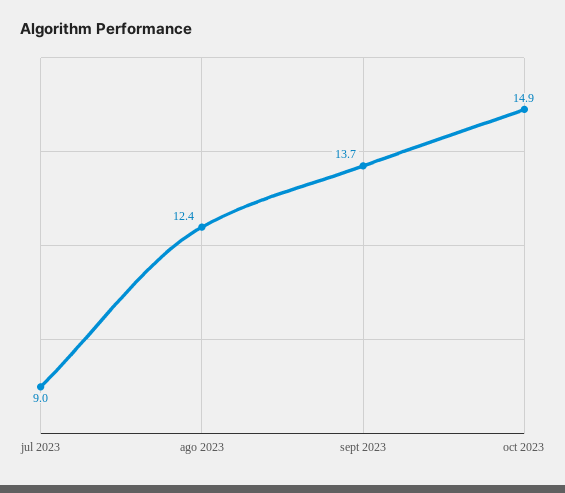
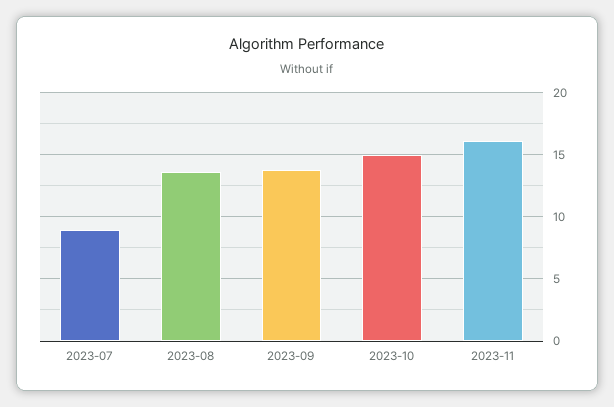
ago 2023: 12.4 -> 13.5
2023-11: none -> 16

